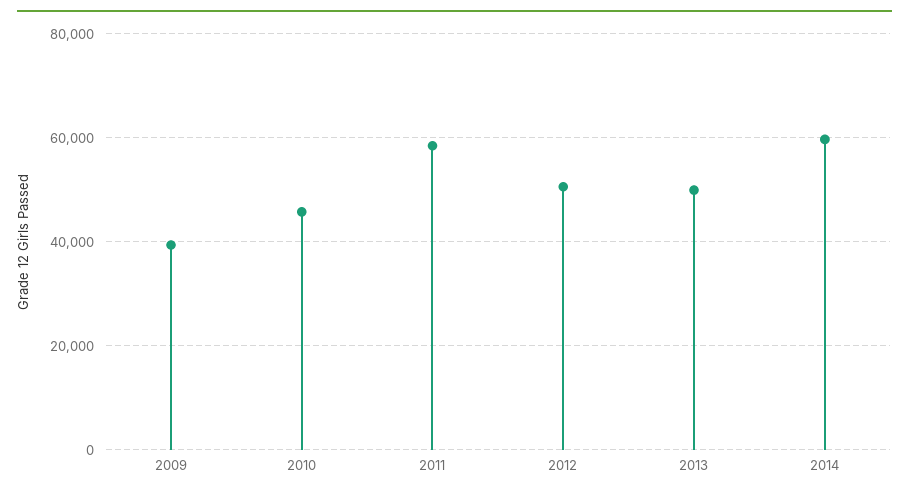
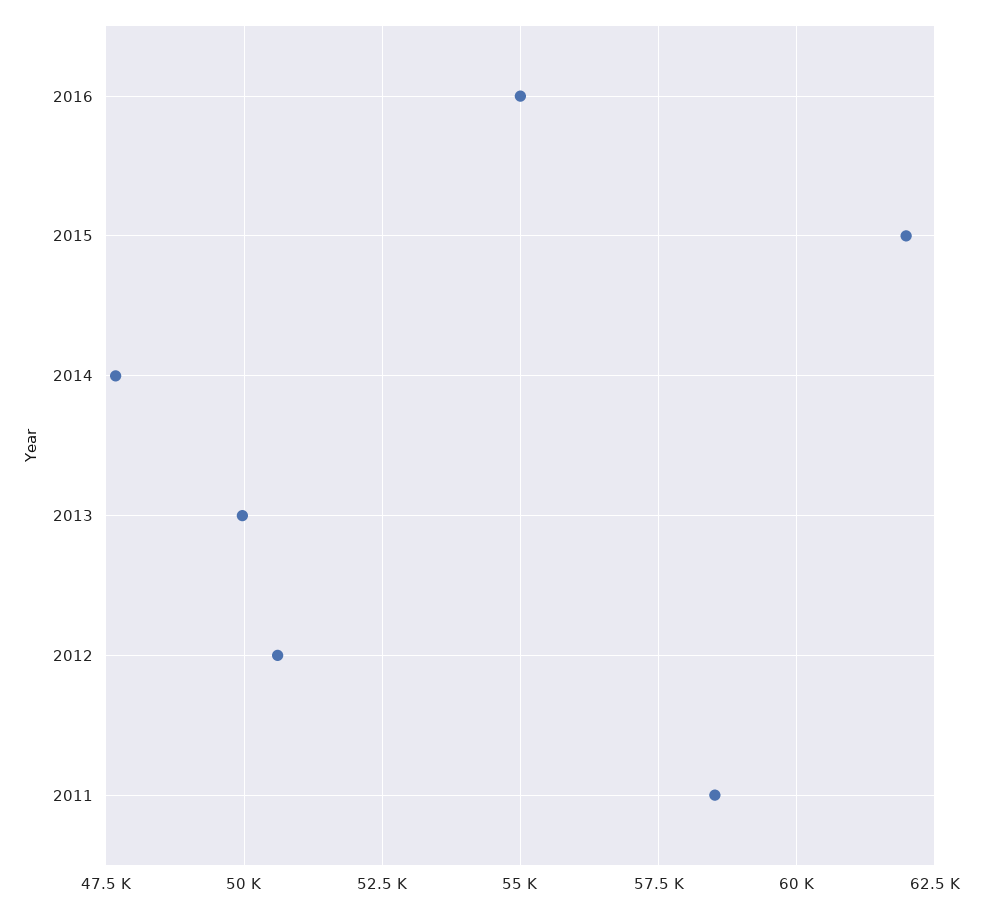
2009: 40000 -> none
2010: 46000 -> none
2014: 60000 -> 47750
2016: none -> 55000
2015: none -> 62000

